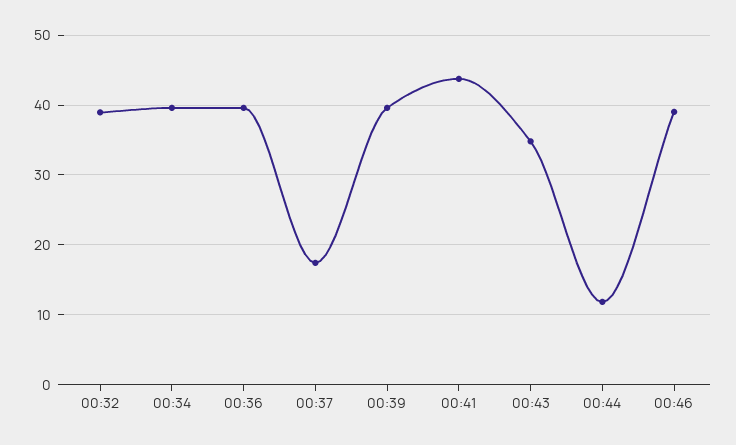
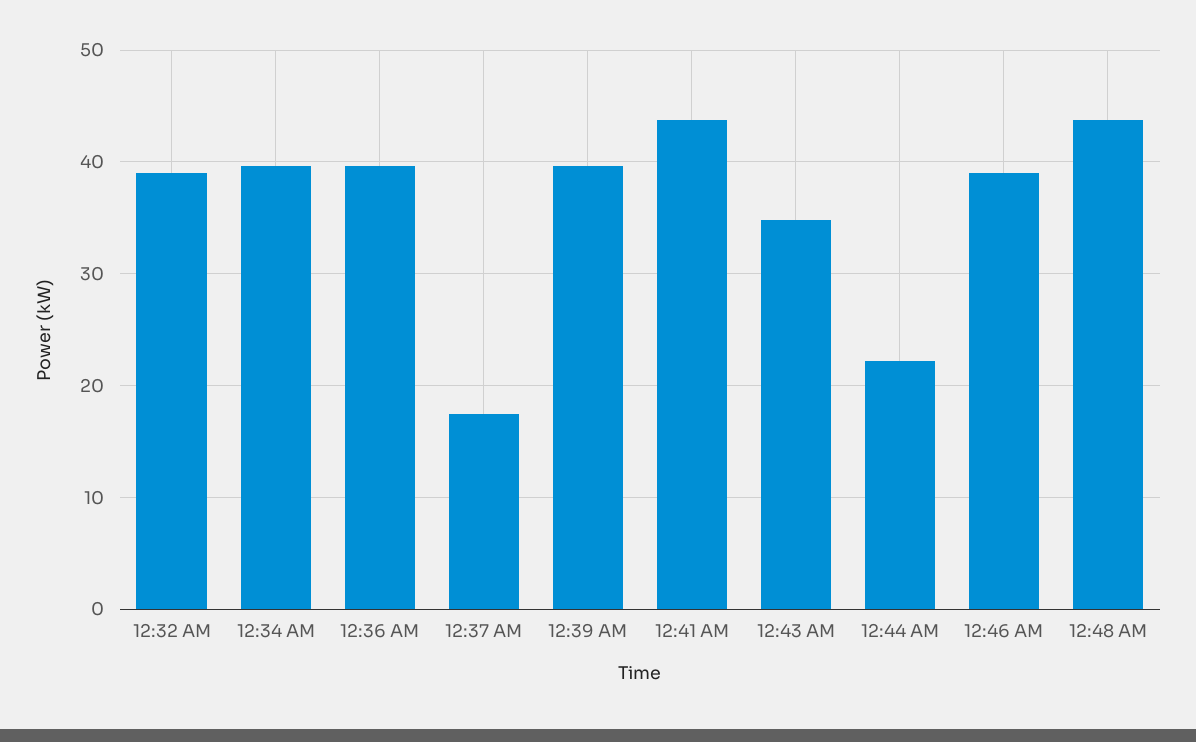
00:44: 12 -> 22
12:48 AM: none -> 44

